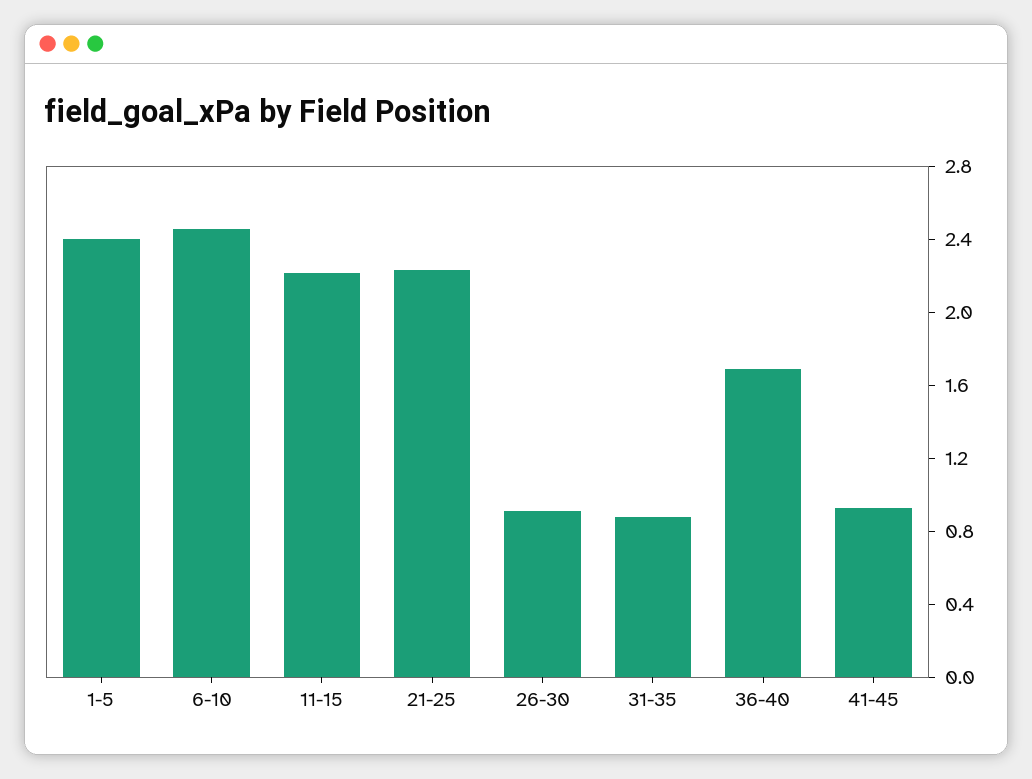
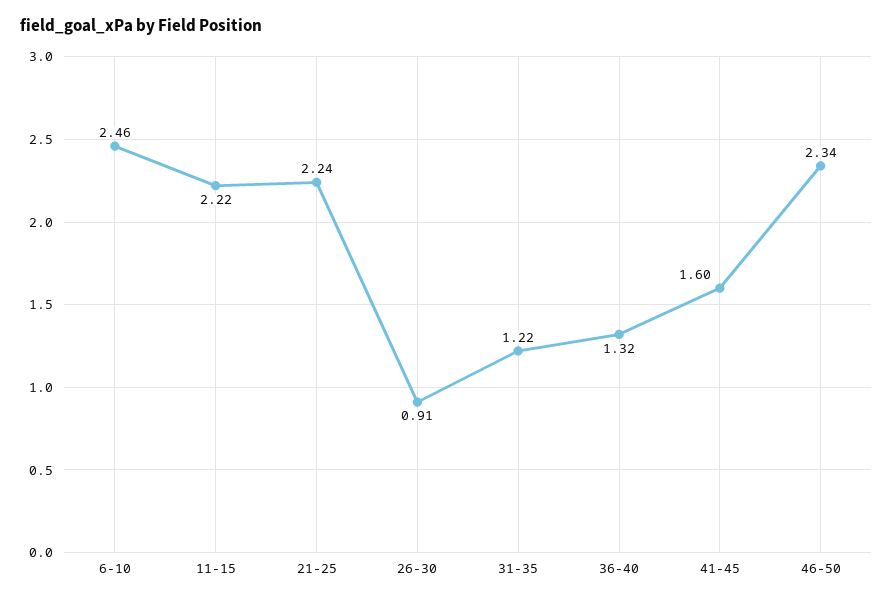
1-5: 2.4 -> none
31-35: 0.9 -> 1.22
36-40: 1.7 -> 1.32
41-45: 0.9 -> 1.6
46-50: none -> 2.34

